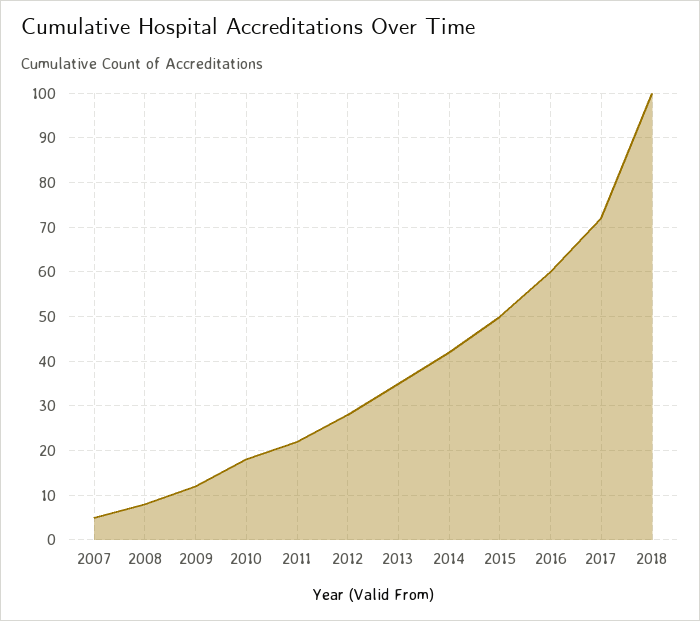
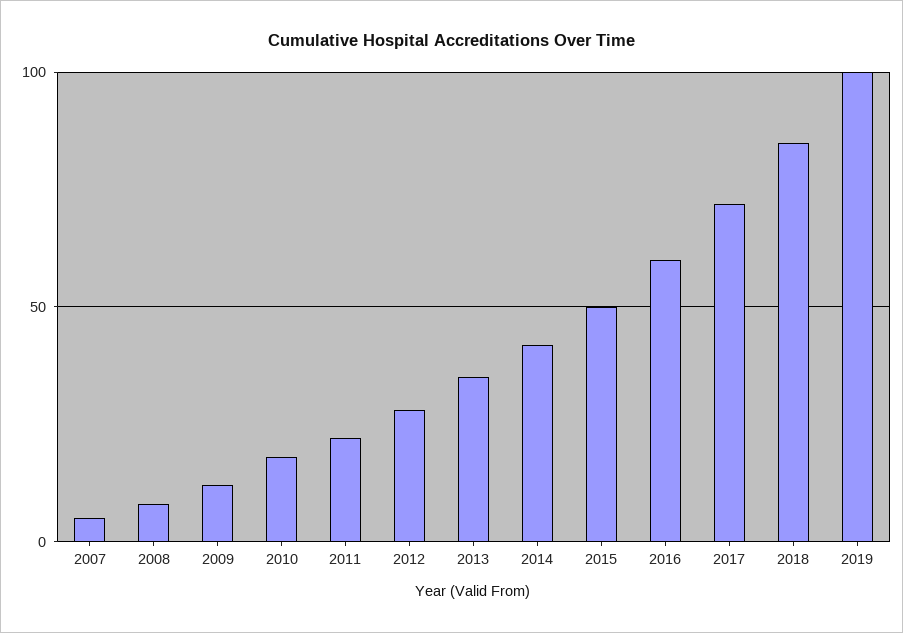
2018: 100 -> 85
2019: none -> 100

